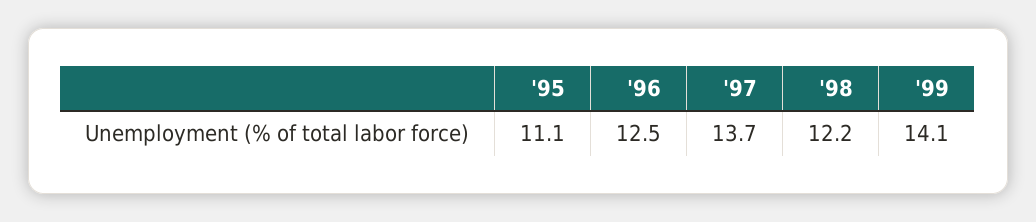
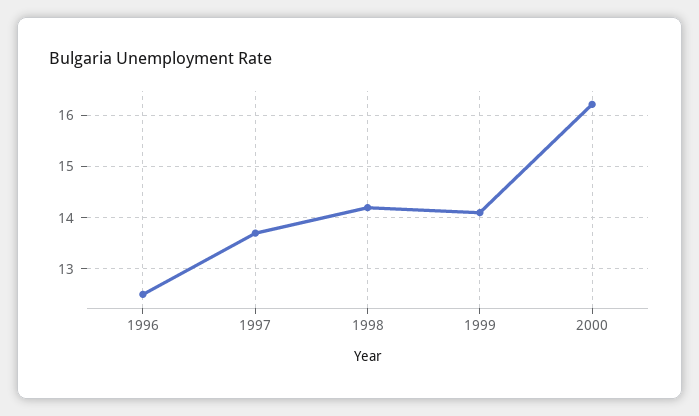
'95: 11.1 -> none
'98: 12.2 -> 14.2
2000: none -> 16.2

